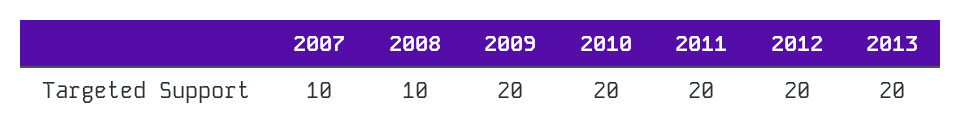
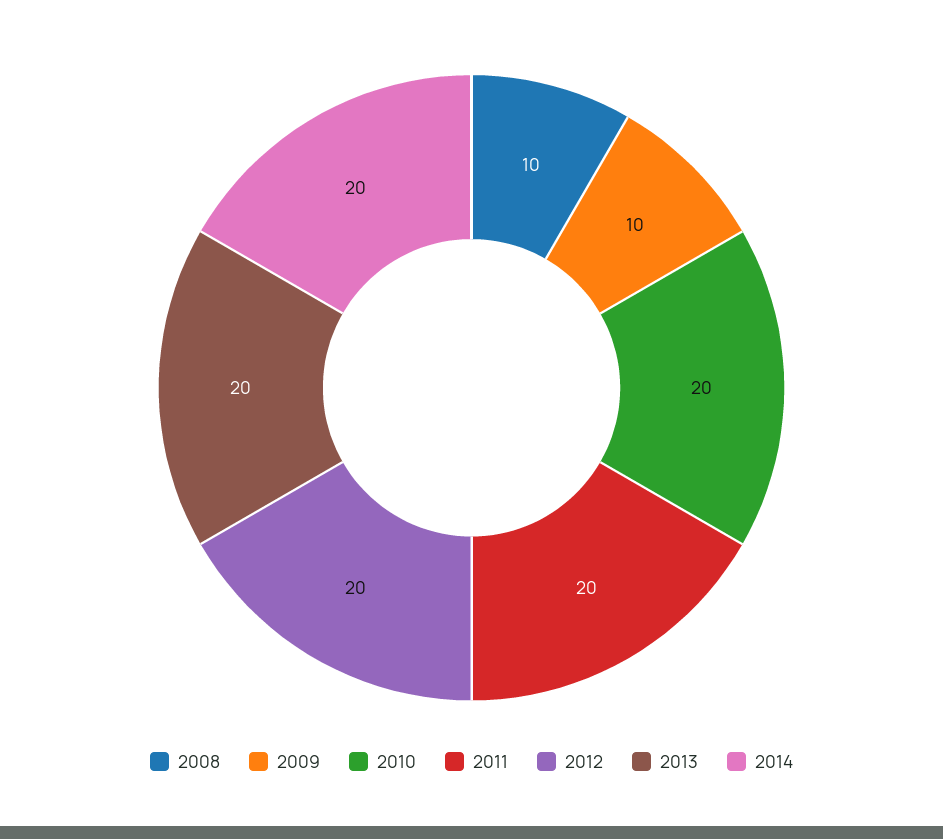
2007: 10 -> none
2009: 20 -> 10
2014: none -> 20

